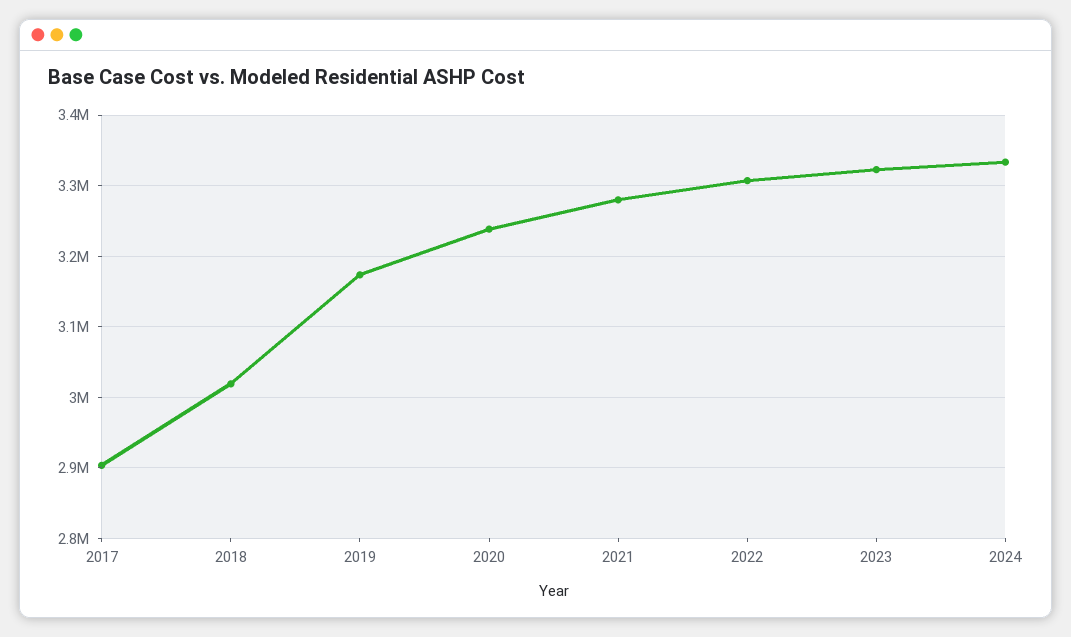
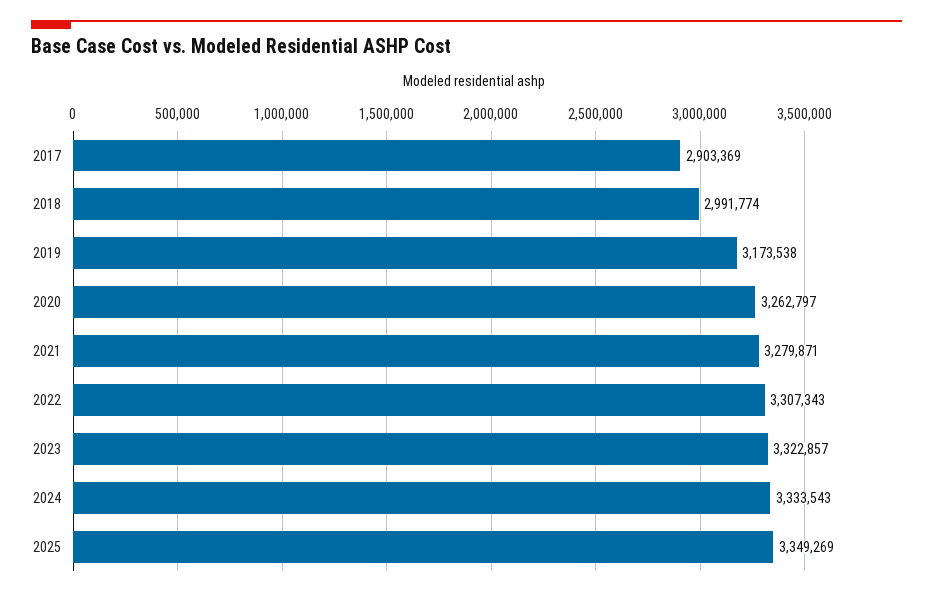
2018: 3020000 -> 2991774
2020: 3240000 -> 3262797
2025: none -> 3349269

